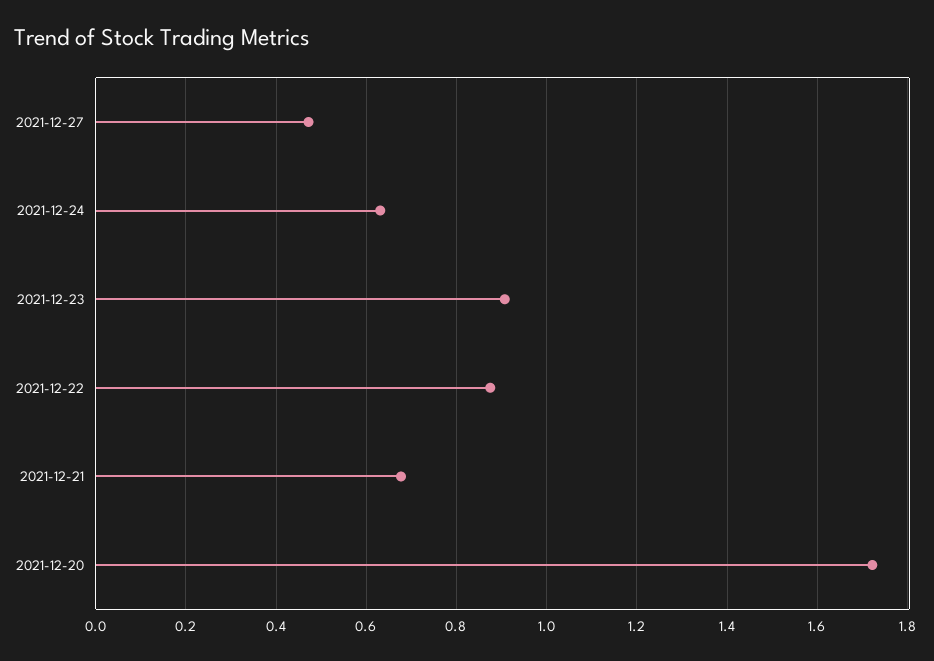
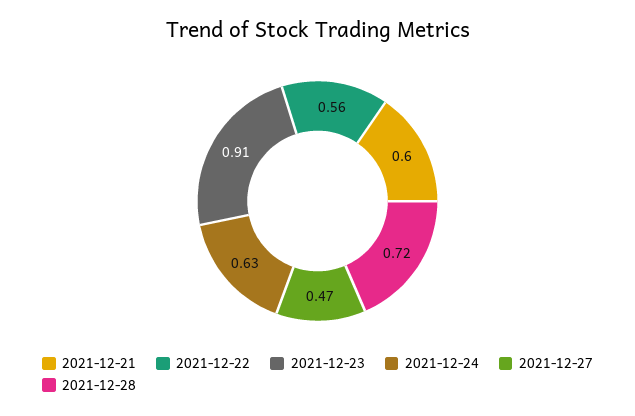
2021-12-22: 0.88 -> 0.56
2021-12-21: 0.68 -> 0.6
2021-12-20: 1.72 -> none
2021-12-28: none -> 0.72

